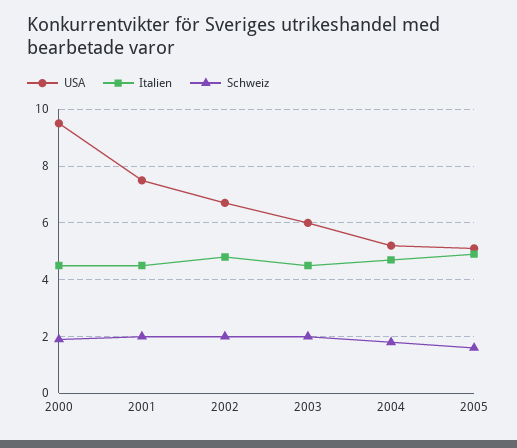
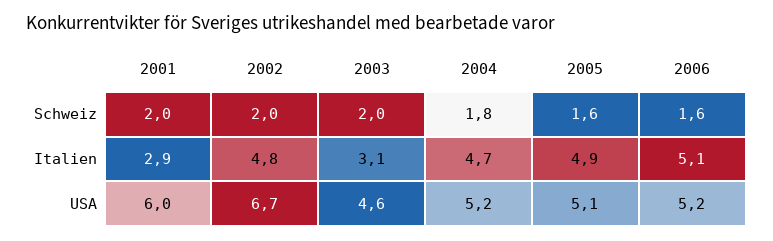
USA, 2000: 9.5 -> none
Italien, 2000: 4.5 -> none
Schweiz, 2000: 2 -> none
USA, 2001: 7.5 -> 6
Italien, 2001: 4.5 -> 2.9
USA, 2003: 6 -> 4.6
Italien, 2003: 4.5 -> 3.1
Schweiz, 2006: none -> 1.6
Italien, 2006: none -> 5.1
USA, 2006: none -> 5.2

